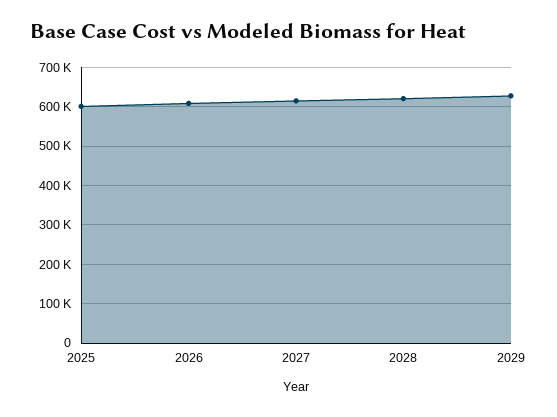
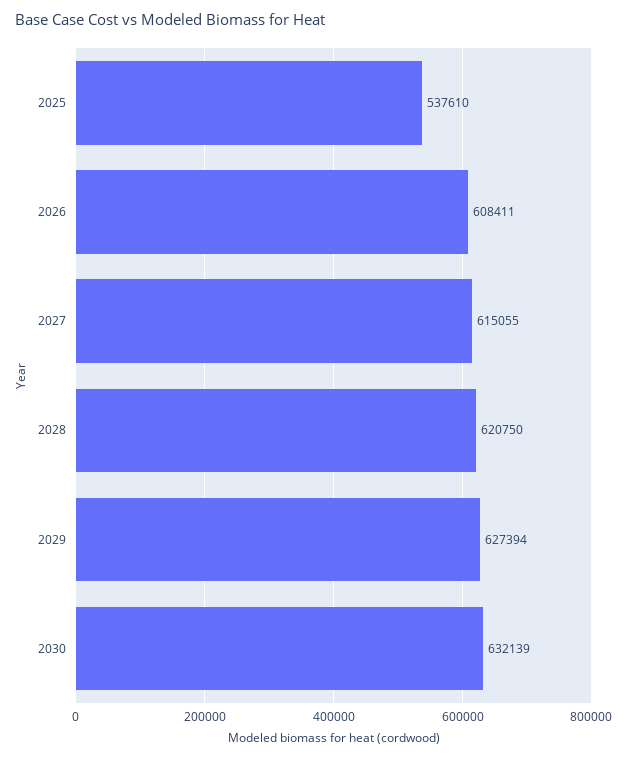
2025: 600000 -> 537610
2030: none -> 632139

